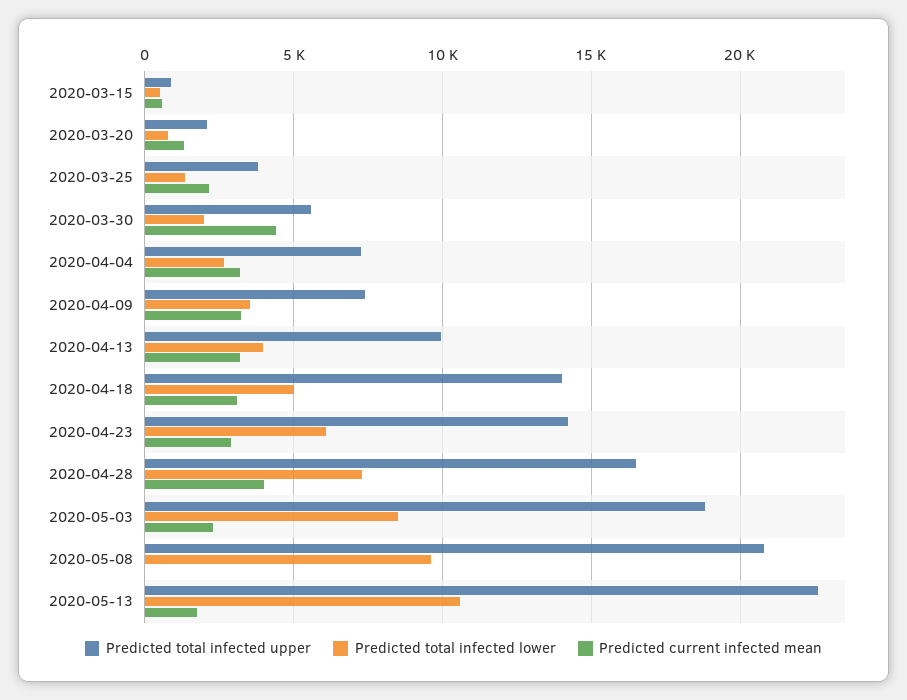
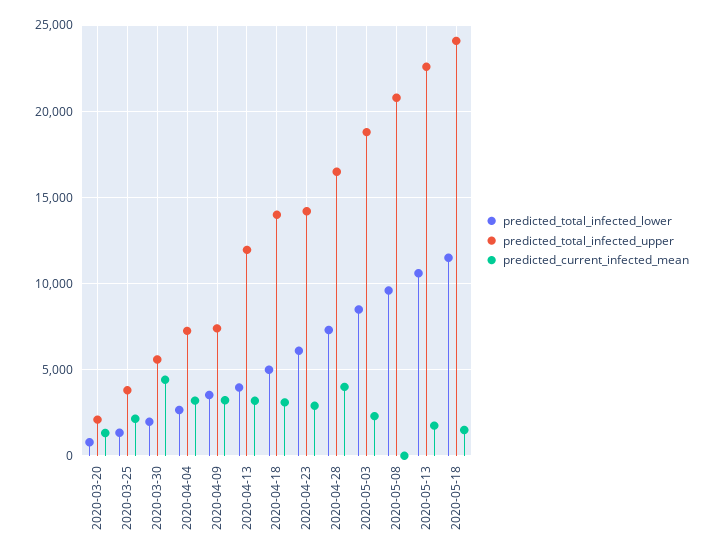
Predicted total infected upper, 2020-03-15: 1000 -> none
Predicted total infected lower, 2020-03-15: 500 -> none
Predicted current infected mean, 2020-03-15: 500 -> none
Predicted total infected upper, 2020-04-13: 10000 -> 12000
Predicted total infected lower, 2020-05-18: none -> 11500
Predicted total infected upper, 2020-05-18: none -> 24000
Predicted current infected mean, 2020-05-18: none -> 1500

